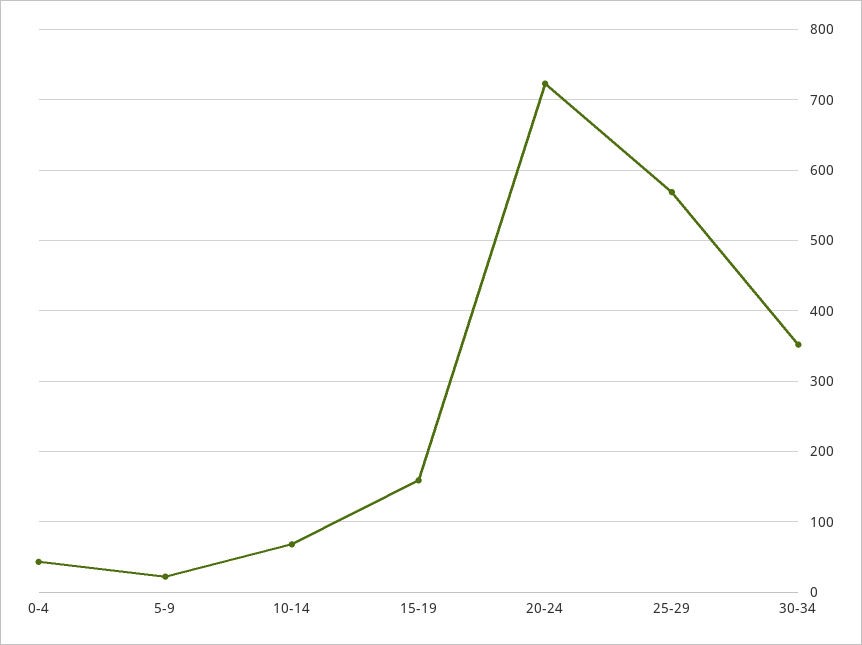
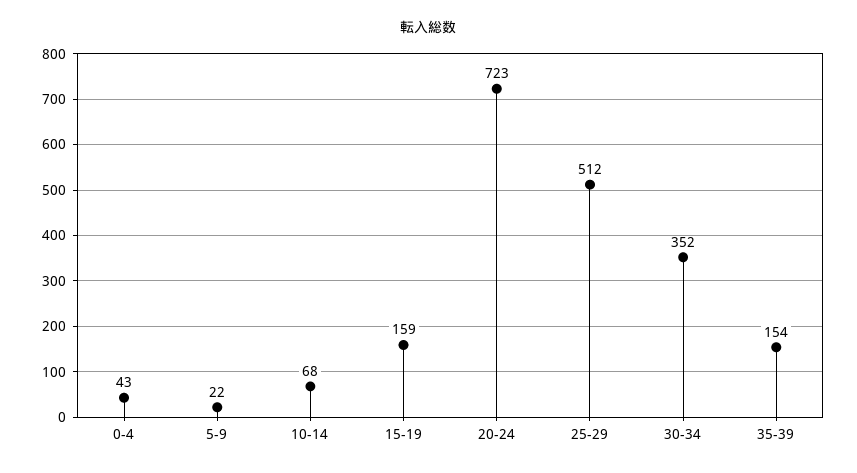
25-29: 570 -> 512
35-39: none -> 154

